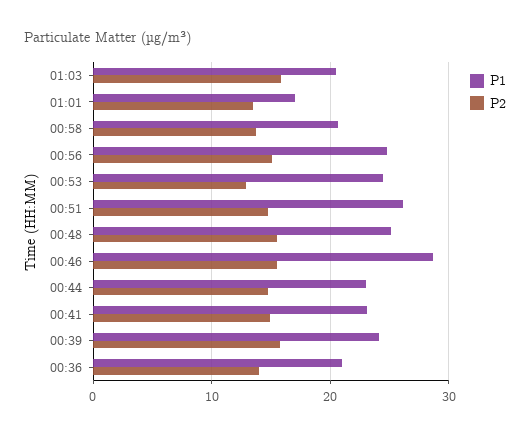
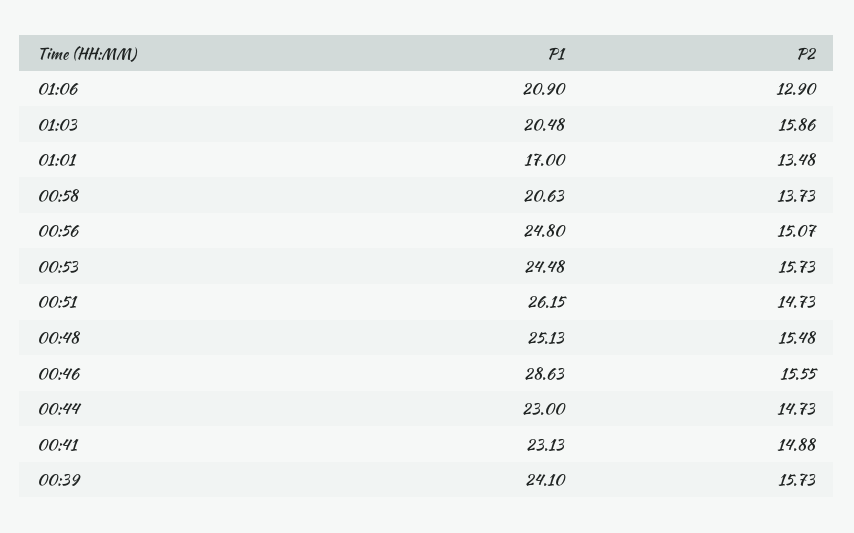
P2, 00:53: 13 -> 15.73
P1, 00:36: 21 -> none
P2, 00:36: 14 -> none
P1, 01:06: none -> 20.9
P2, 01:06: none -> 12.9

